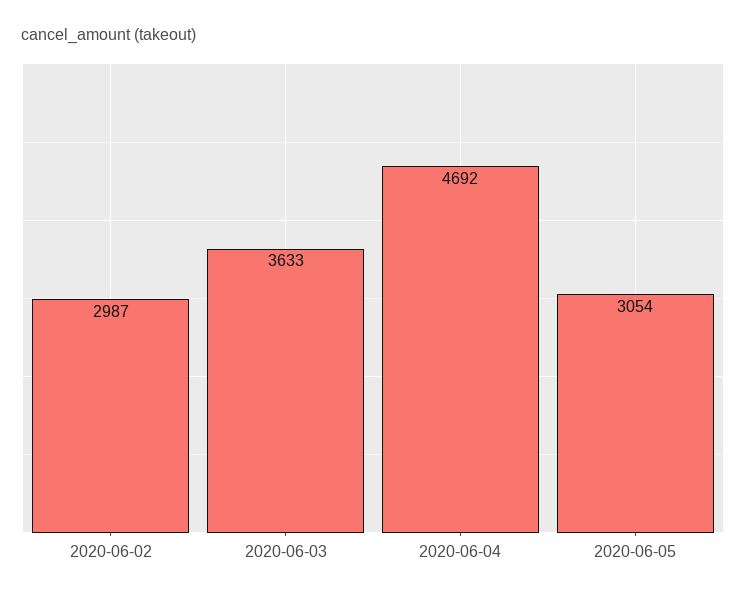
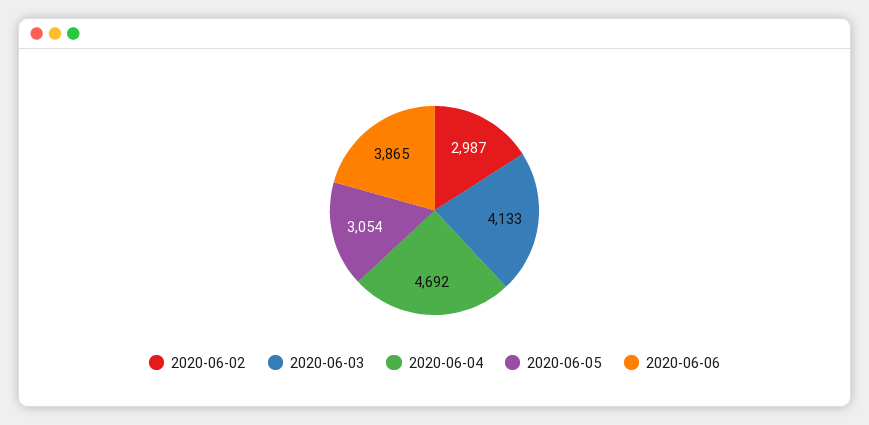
2020-06-03: 3633 -> 4133
2020-06-06: none -> 3865

